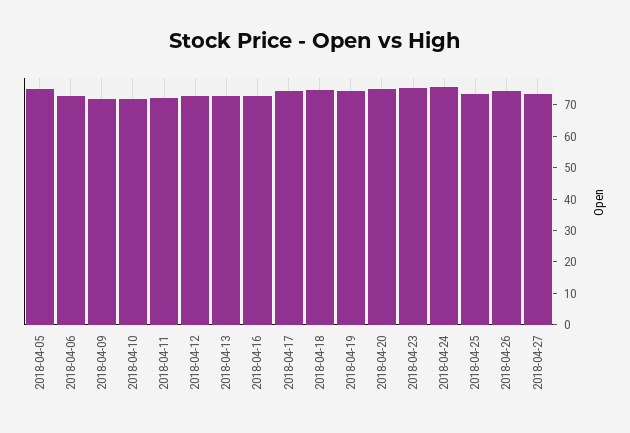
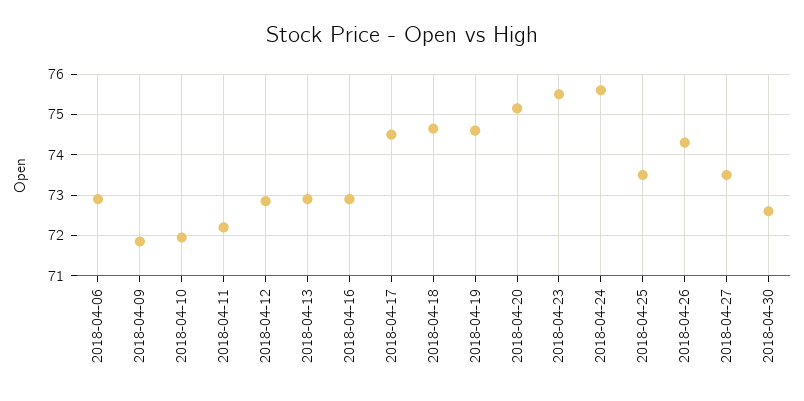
2018-04-05: 75 -> none
2018-04-30: none -> 72.6

